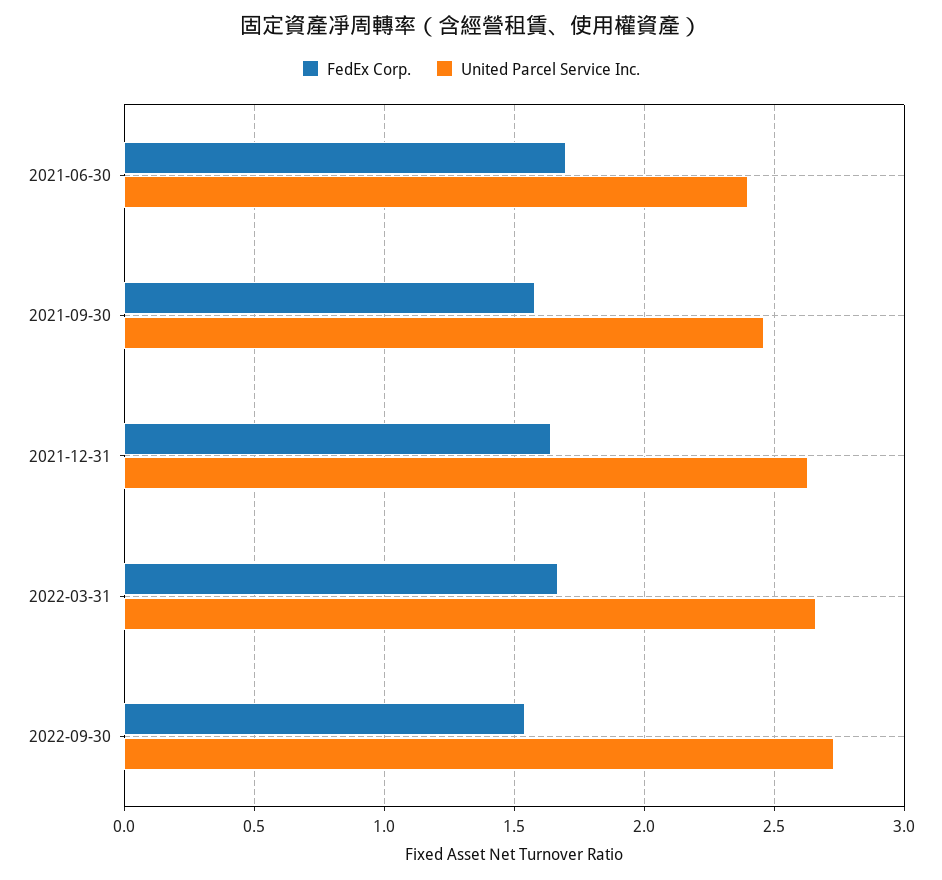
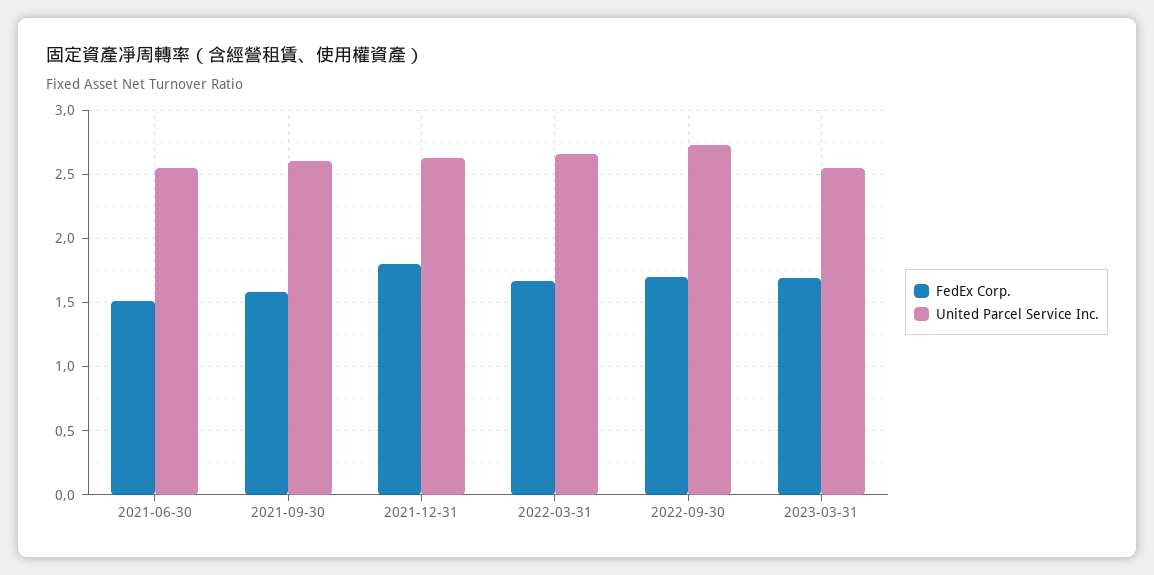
FedEx Corp., 2021-06-30: 1.7 -> 1.5
United Parcel Service Inc., 2021-06-30: 2.4 -> 2.55
United Parcel Service Inc., 2021-09-30: 2.45 -> 2.6
FedEx Corp., 2021-12-31: 1.65 -> 1.8
FedEx Corp., 2022-09-30: 1.55 -> 1.7
FedEx Corp., 2023-03-31: none -> 1.7
United Parcel Service Inc., 2023-03-31: none -> 2.55

